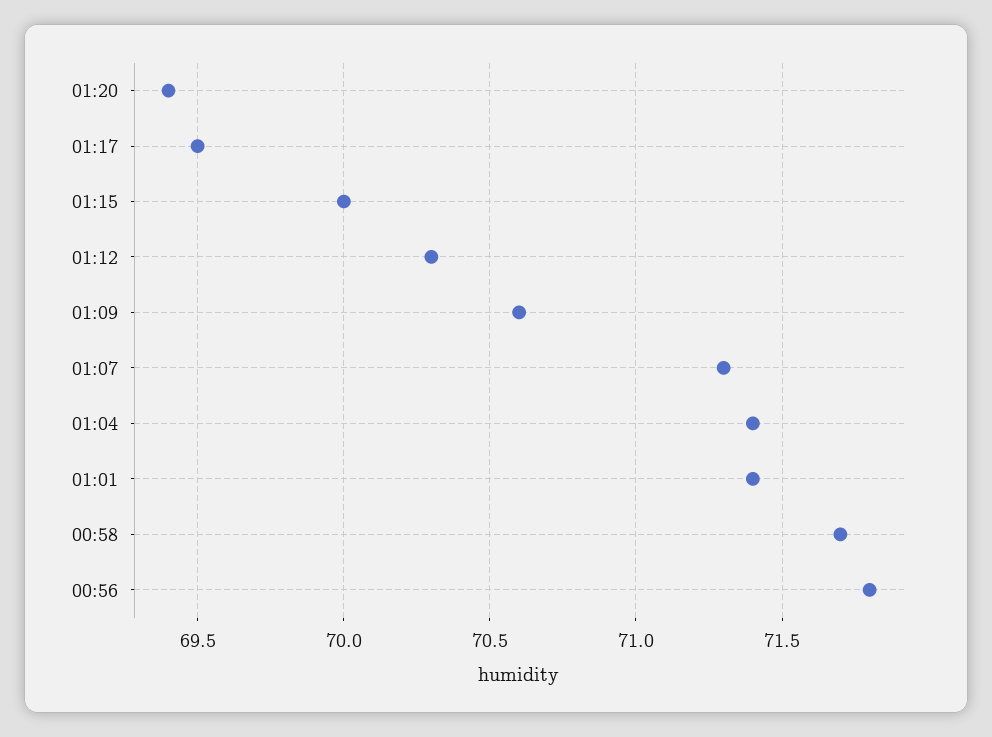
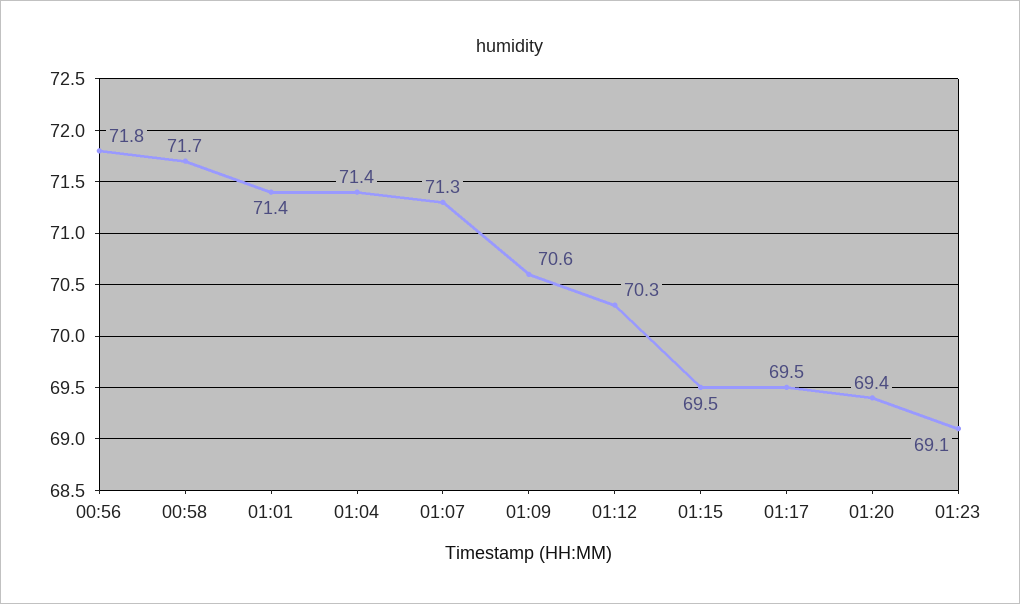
01:15: 70 -> 69.5
01:23: none -> 69.1

